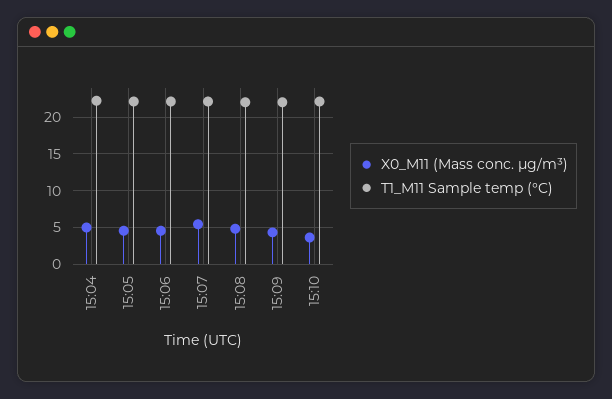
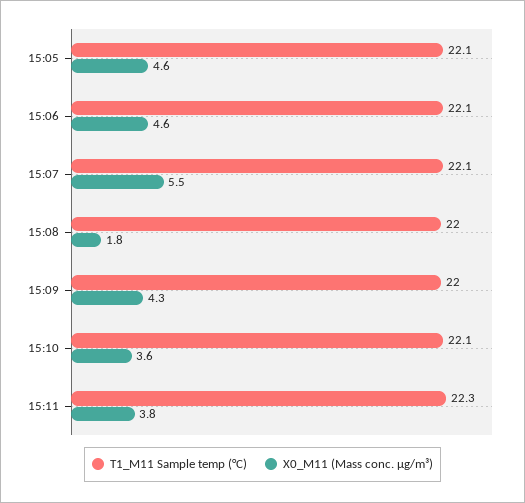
X0_M11 (Mass conc. μg/m³), 15:04: 5 -> none
T1_M11 Sample temp (°C), 15:04: 22 -> none
X0_M11 (Mass conc. μg/m³), 15:08: 5 -> 1.8
T1_M11 Sample temp (°C), 15:11: none -> 22.3
X0_M11 (Mass conc. μg/m³), 15:11: none -> 3.8

